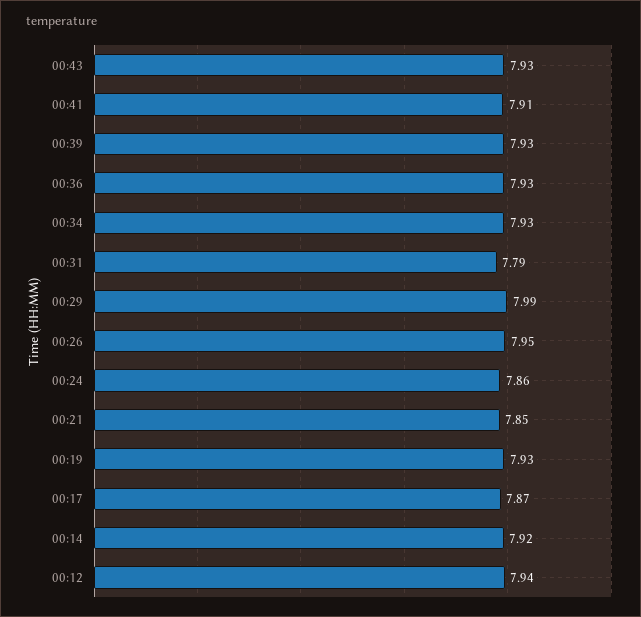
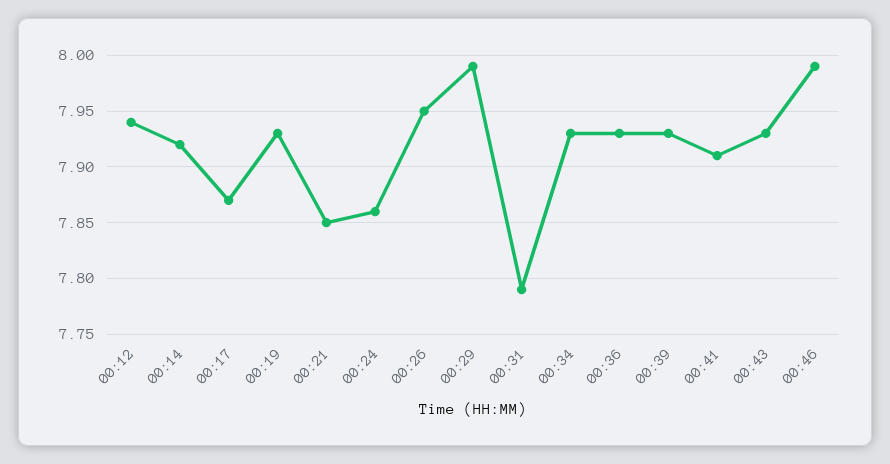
00:46: none -> 7.99

